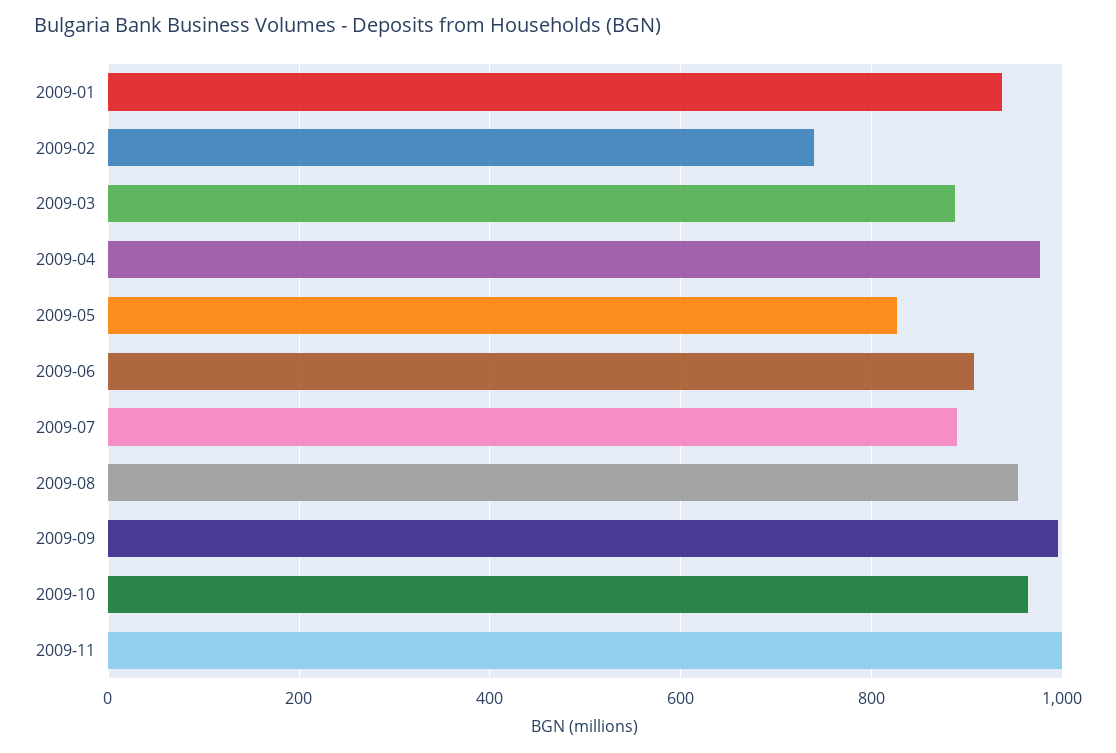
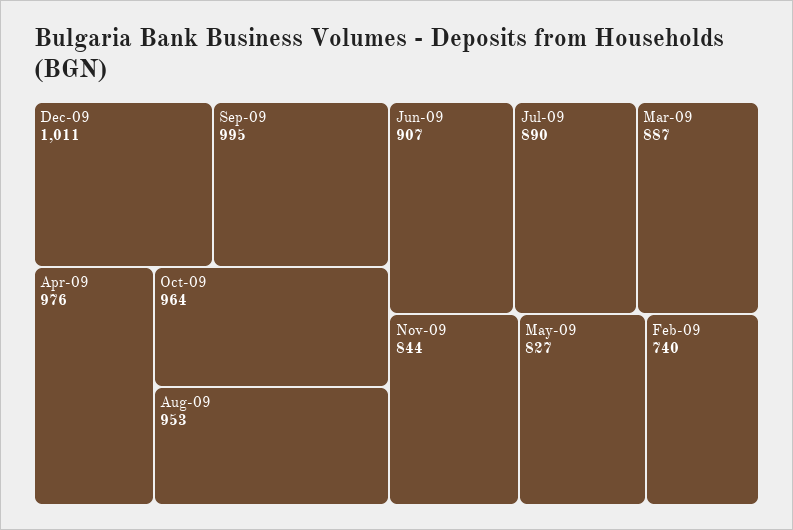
2009-01: 940 -> none
2009-11: 1000 -> 844
Dec-09: none -> 1011

